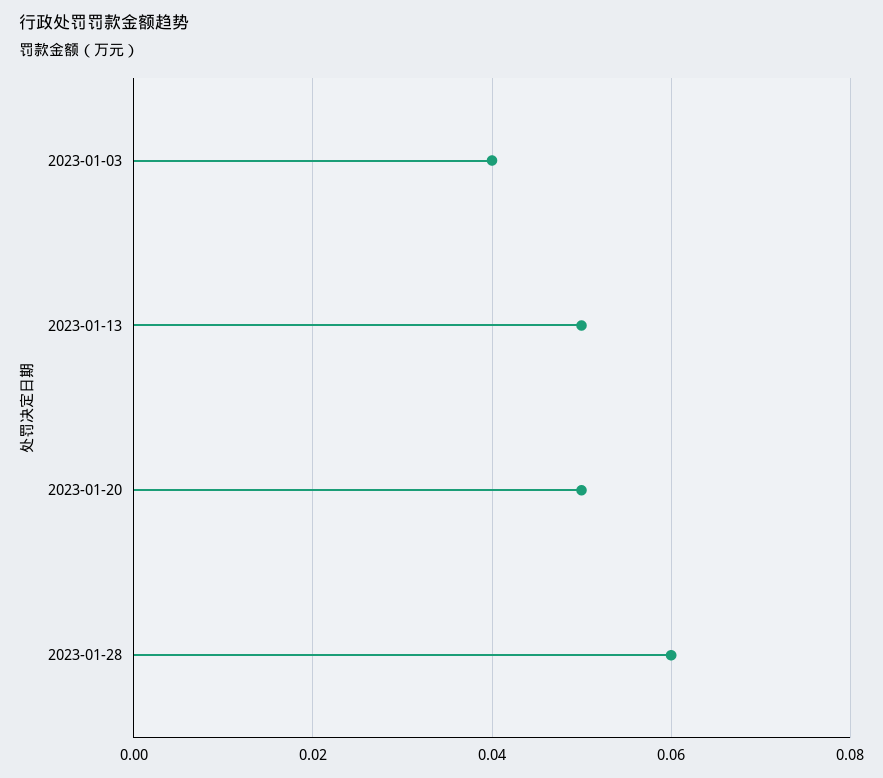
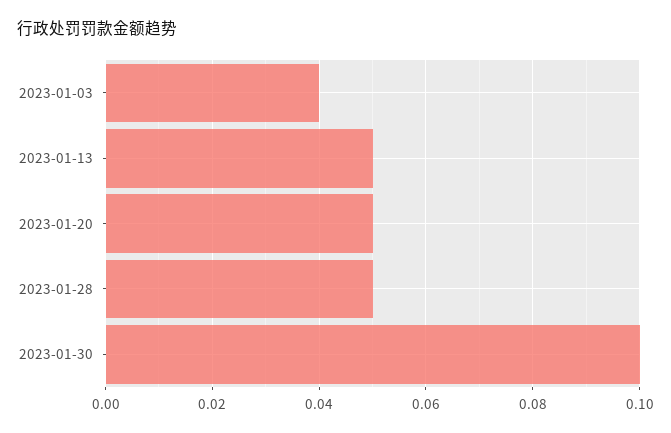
2023-01-28: 0.06 -> 0.05
2023-01-30: none -> 0.1

